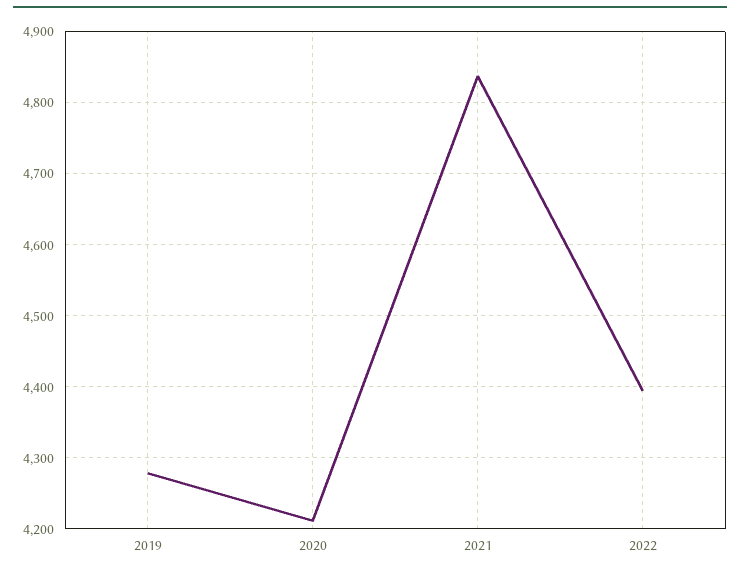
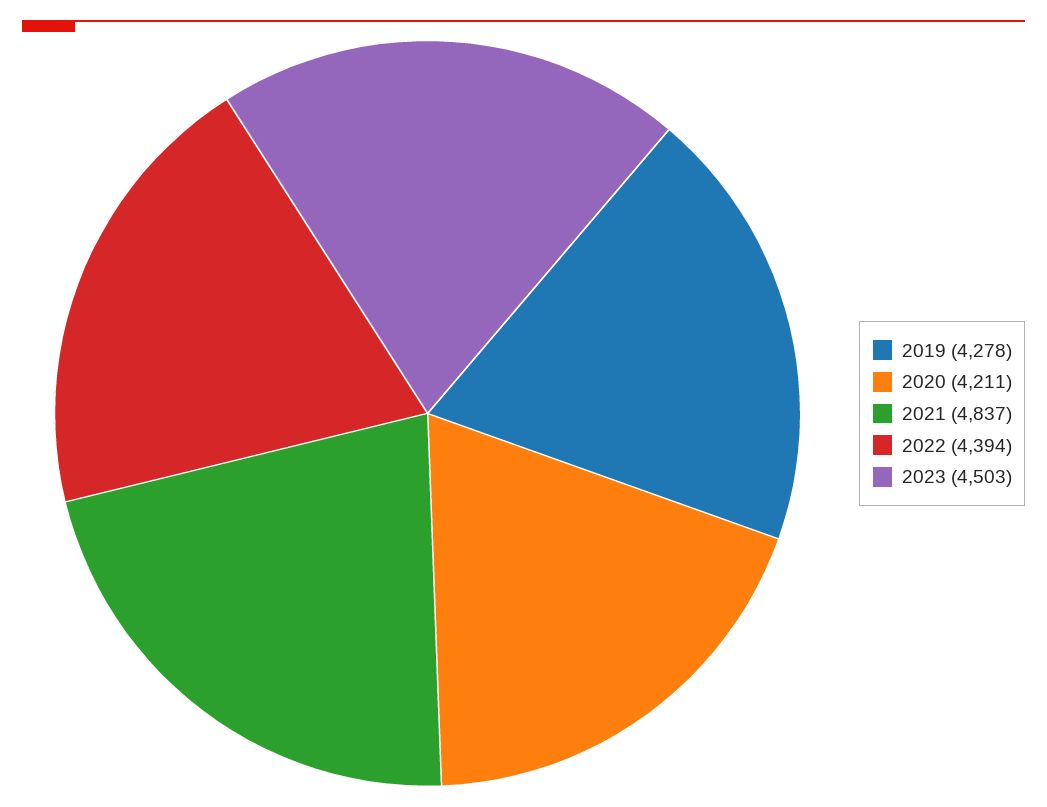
2023: none -> 4503

